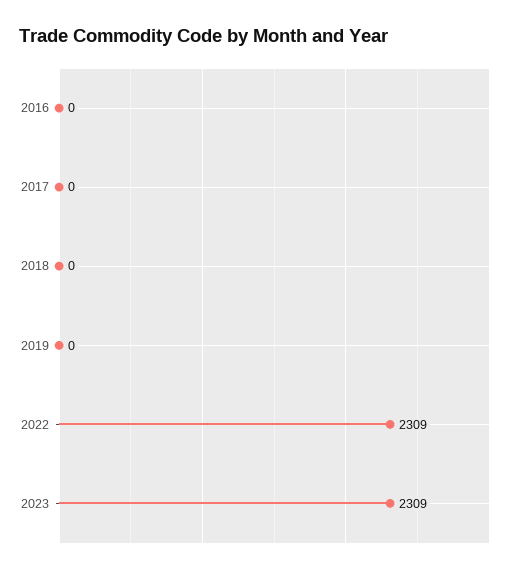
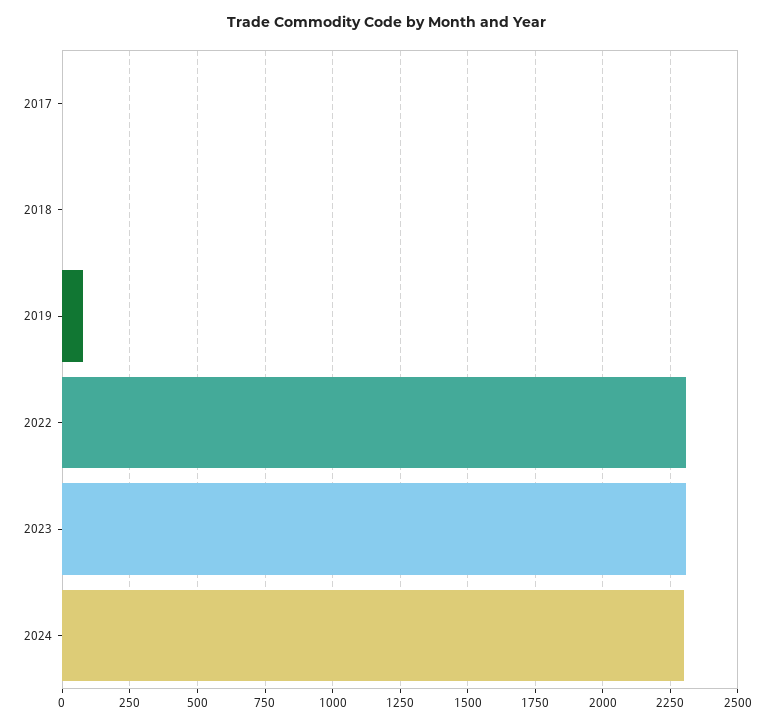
2016: 0 -> none
2019: 0 -> 75
2024: none -> 2300

